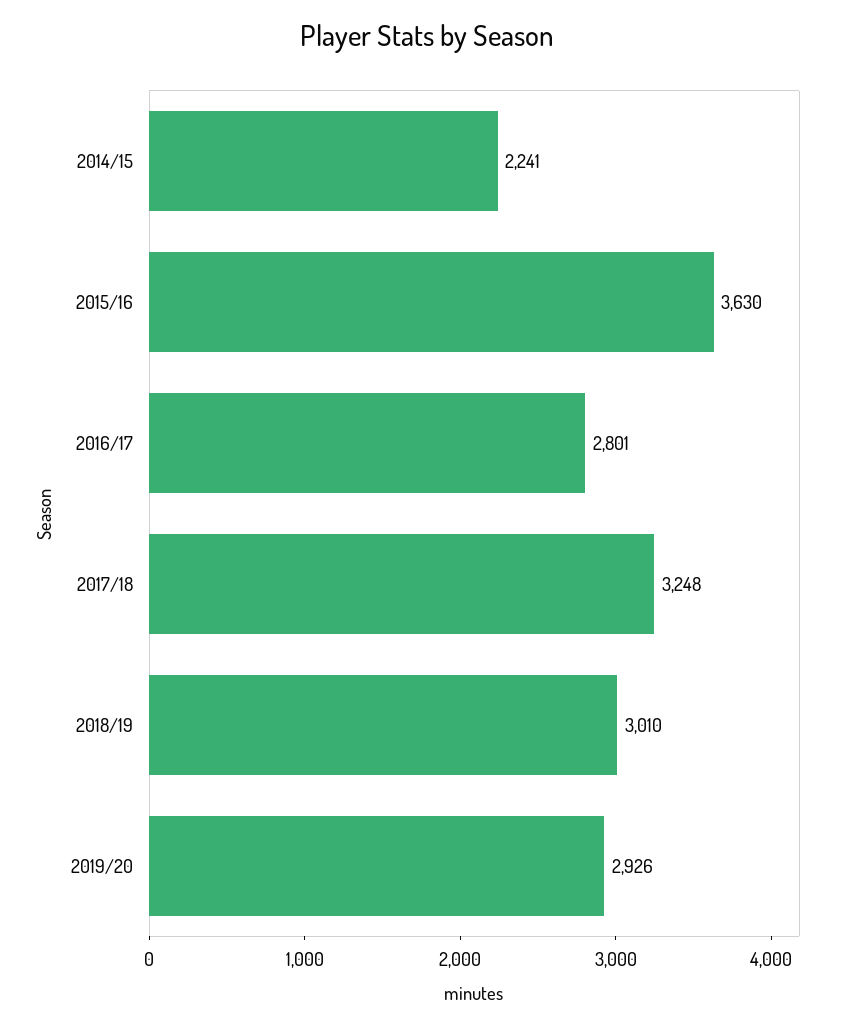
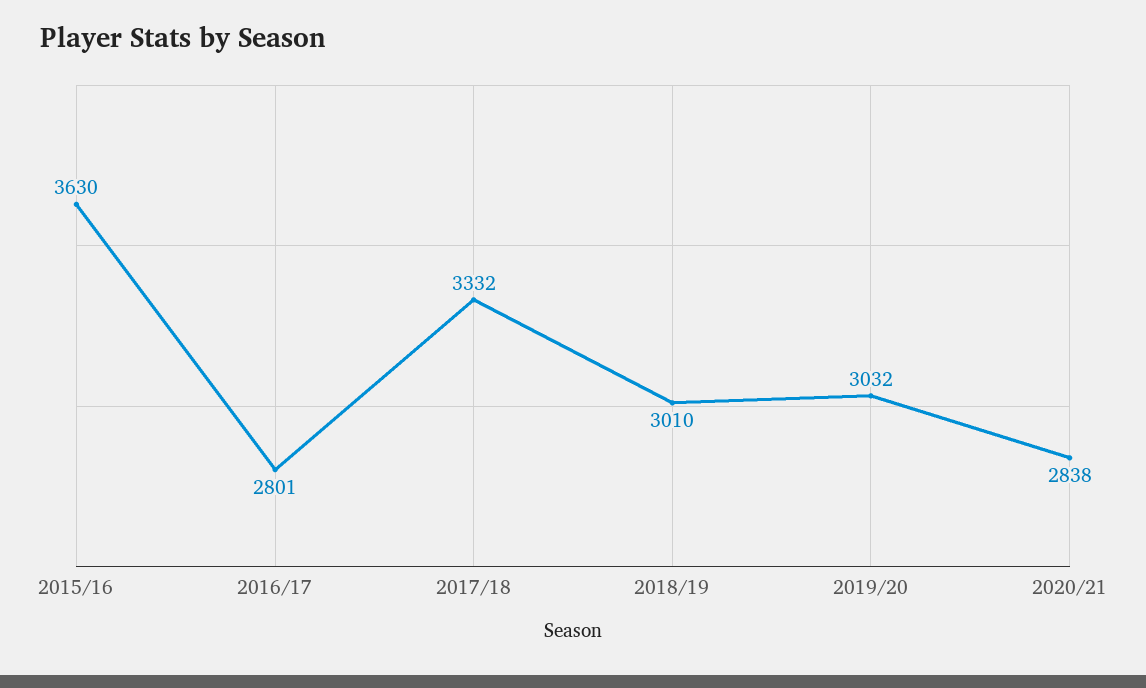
2014/15: 2241 -> none
2017/18: 3248 -> 3332
2019/20: 2926 -> 3032
2020/21: none -> 2838

